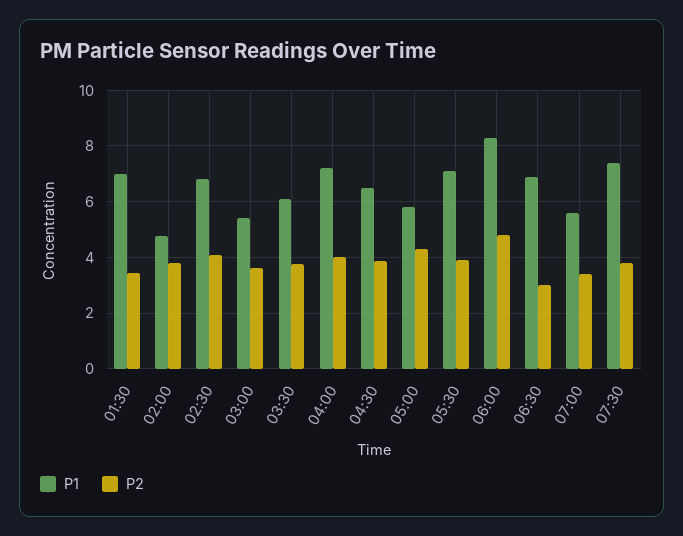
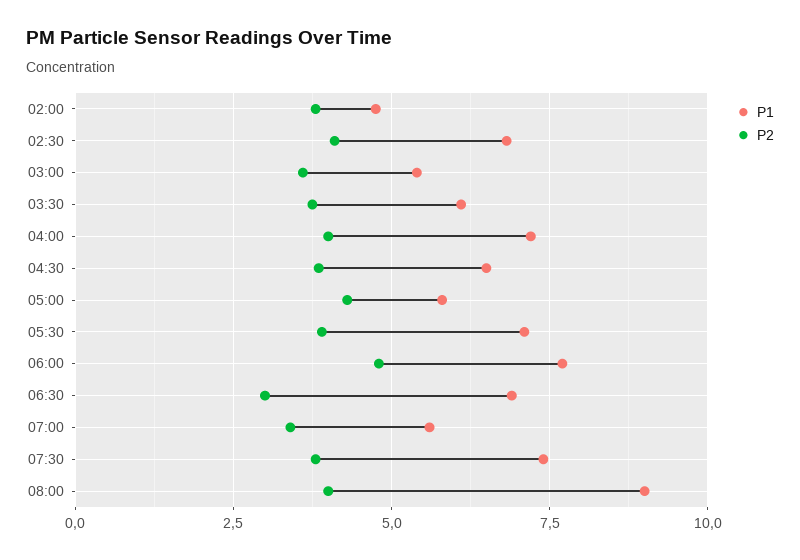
P1, 01:30: 7 -> none
P2, 01:30: 3.5 -> none
P1, 06:00: 8.25 -> 7.75
P1, 08:00: none -> 9
P2, 08:00: none -> 4

